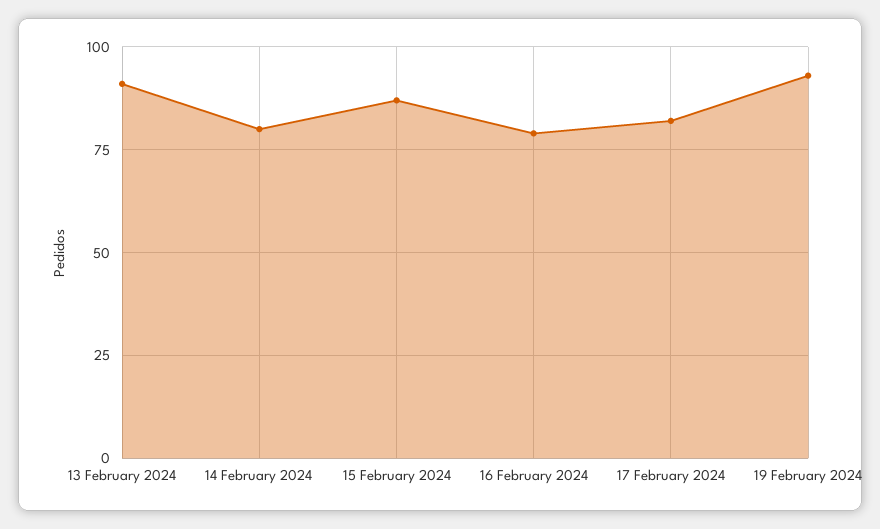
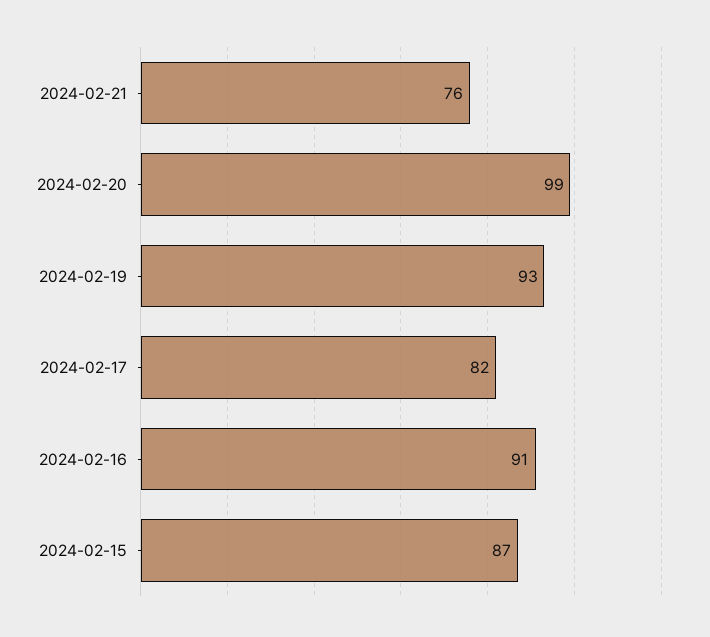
13 February 2024: 90 -> none
14 February 2024: 80 -> none
16 February 2024: 80 -> 91
2024-02-21: none -> 76
2024-02-20: none -> 99

